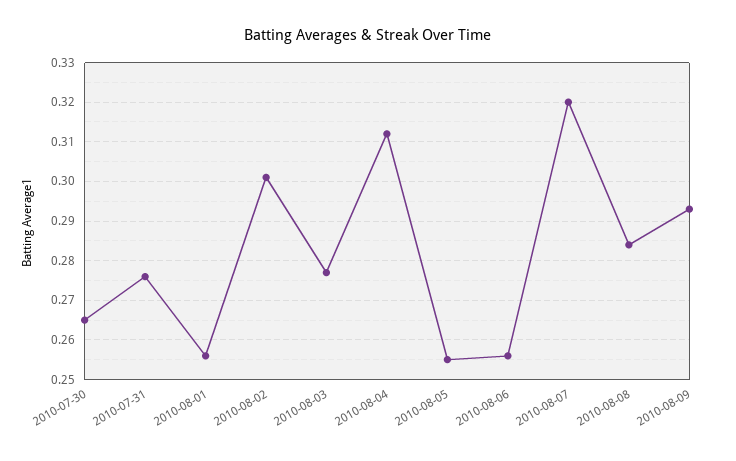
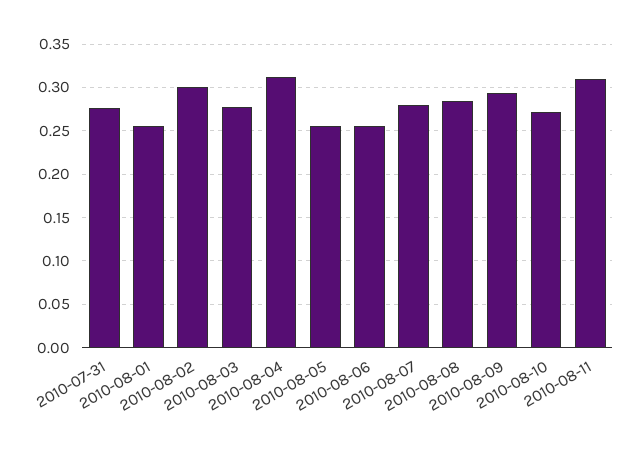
2010-07-30: 0.265 -> none
2010-08-07: 0.32 -> 0.28
2010-08-10: none -> 0.27
2010-08-11: none -> 0.31

